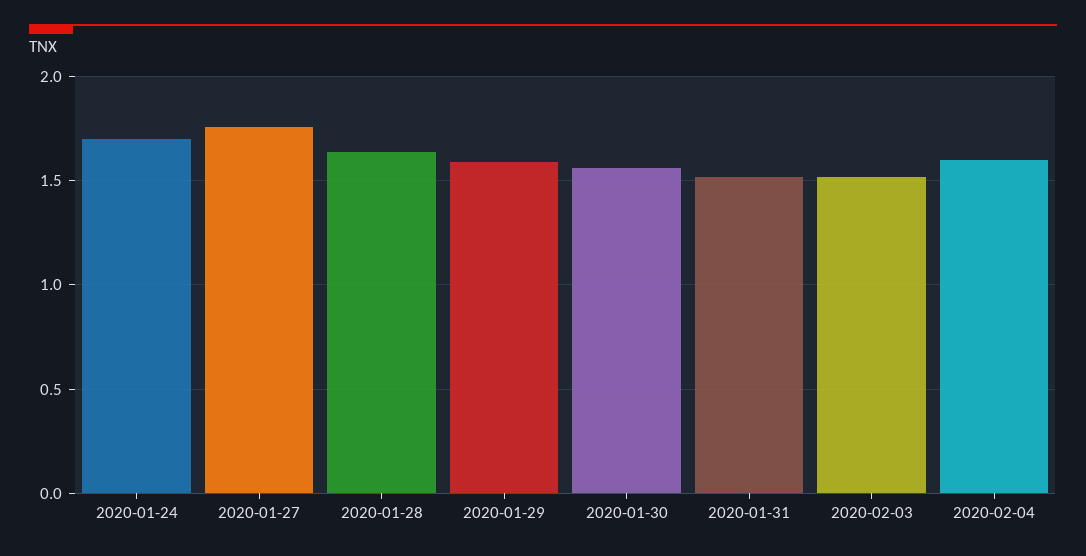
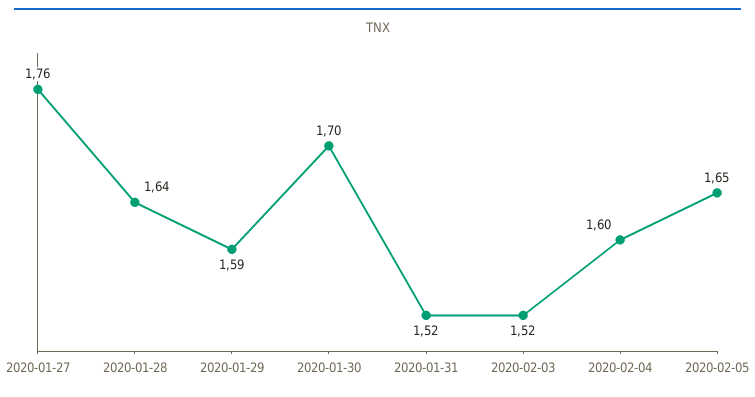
2020-01-24: 1.7 -> none
2020-01-30: 1.55 -> 1.7
2020-02-05: none -> 1.65

